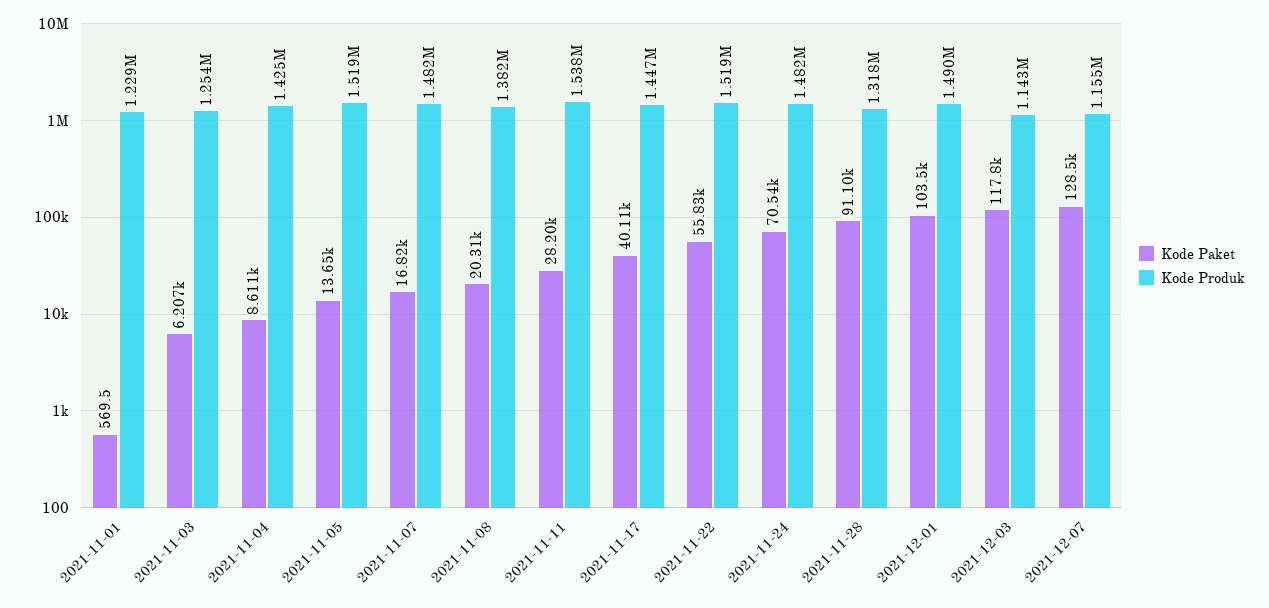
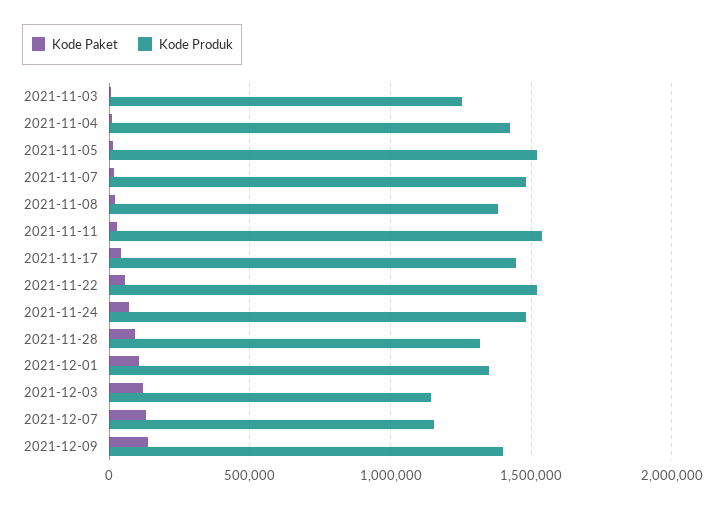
Kode Paket, 2021-11-01: 569.5 -> none
Kode Produk, 2021-11-01: 1229000 -> none
Kode Produk, 2021-12-01: 1490000 -> 1350000
Kode Paket, 2021-12-09: none -> 150000
Kode Produk, 2021-12-09: none -> 1400000

